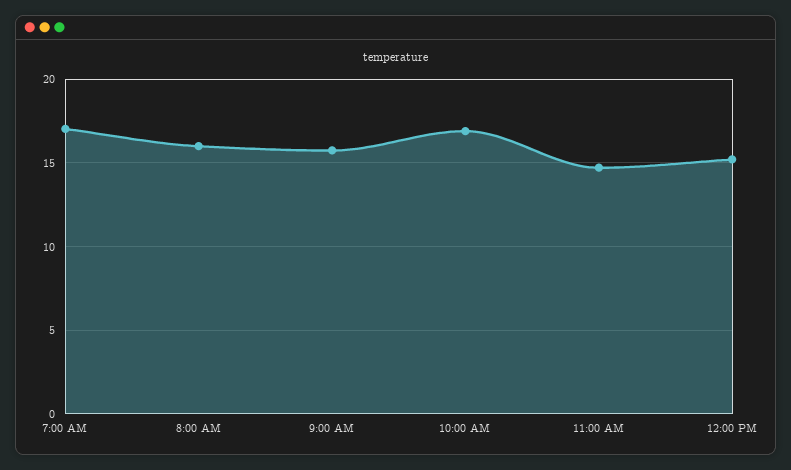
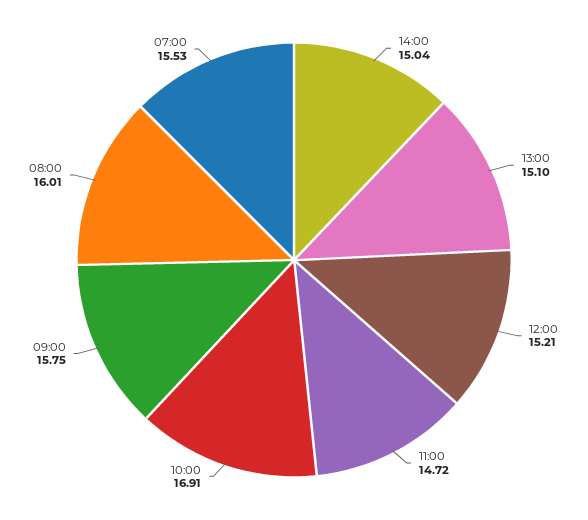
7:00 AM: 17 -> 15.53
14:00: none -> 15.04
13:00: none -> 15.1

